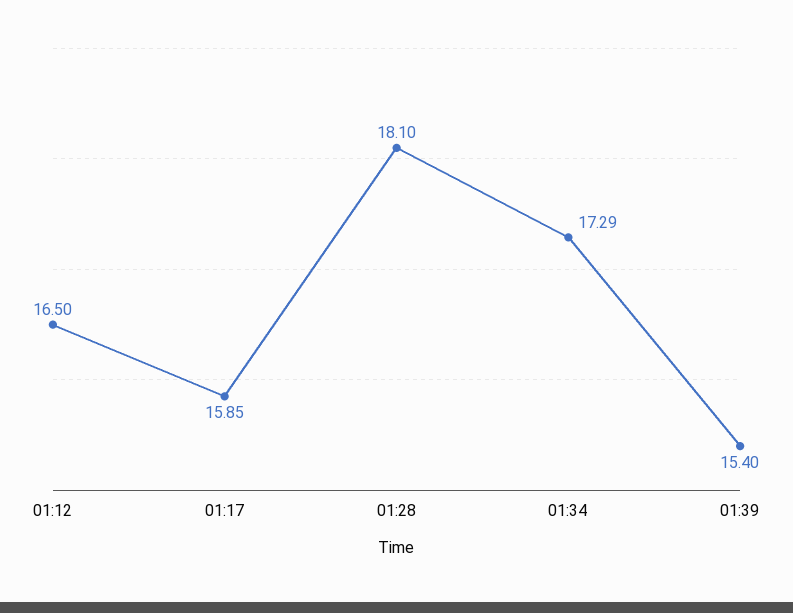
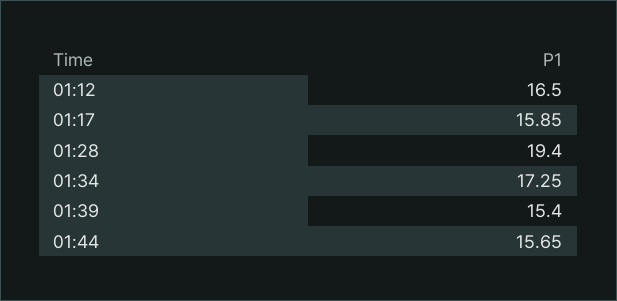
01:28: 18.1 -> 19.4
01:34: 17.29 -> 17.25
01:44: none -> 15.65

